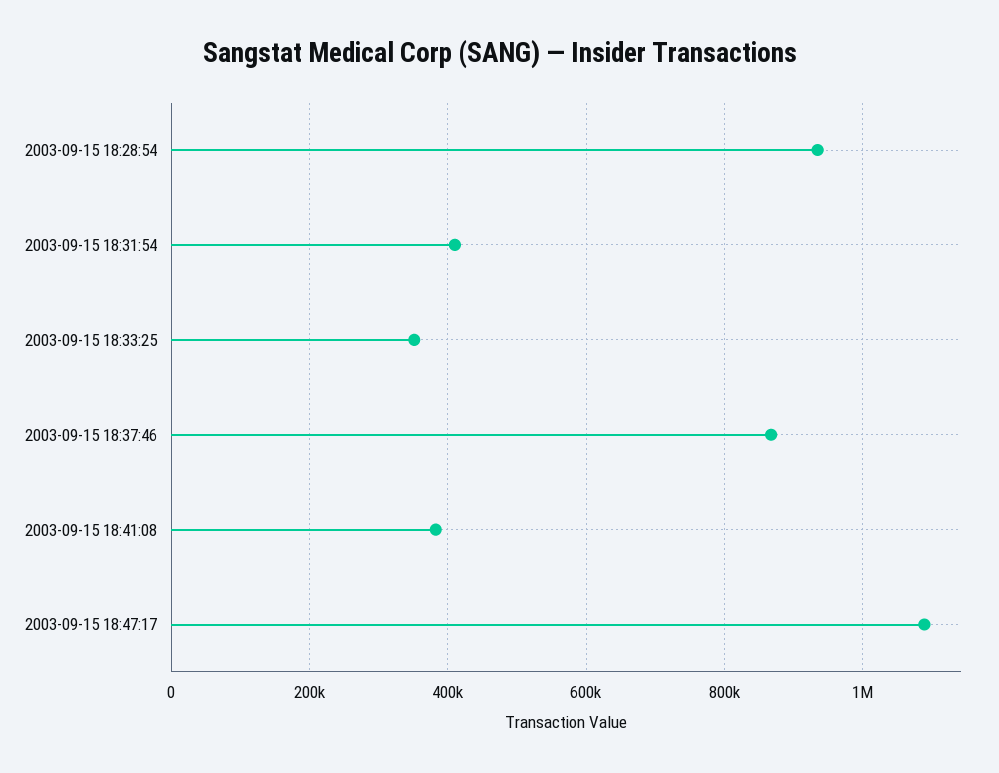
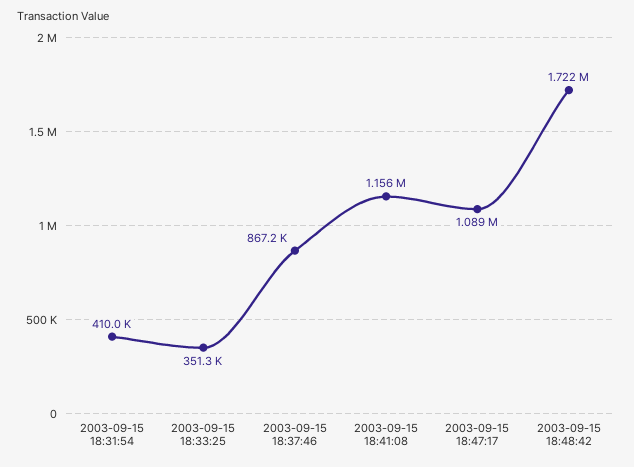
2003-09-15 18:28:54: 940000 -> none
2003-09-15 18:41:08: 380000 -> 1156000
2003-09-15 18:48:42: none -> 1722000

